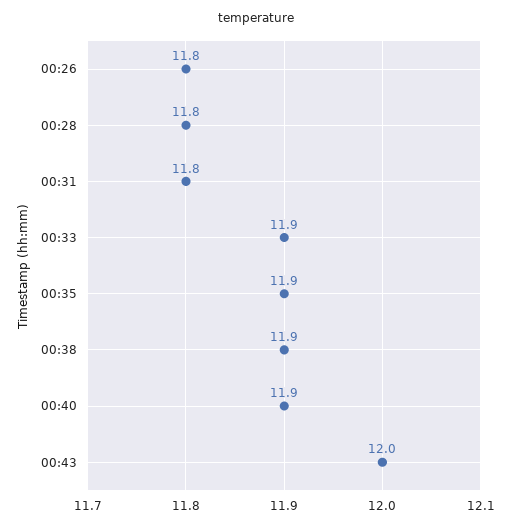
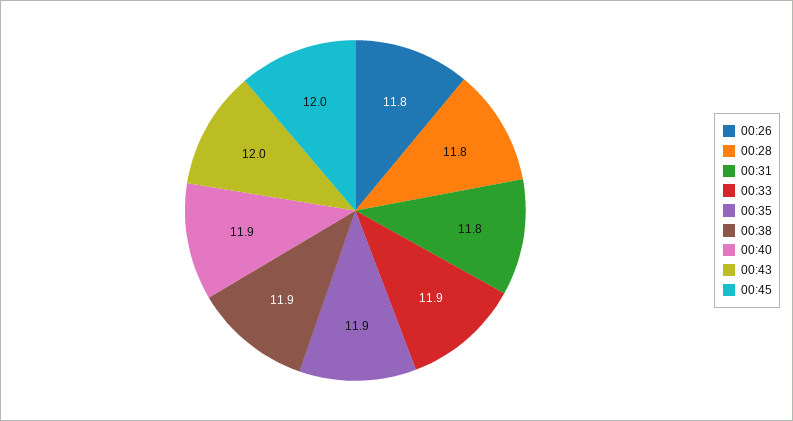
00:45: none -> 12

